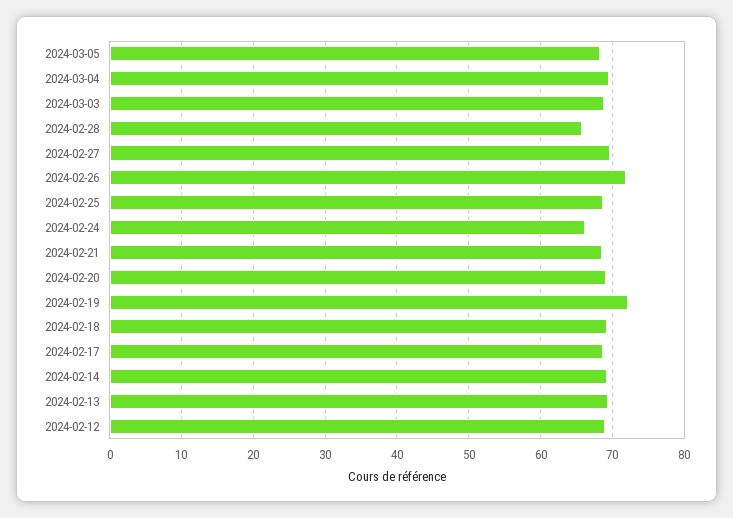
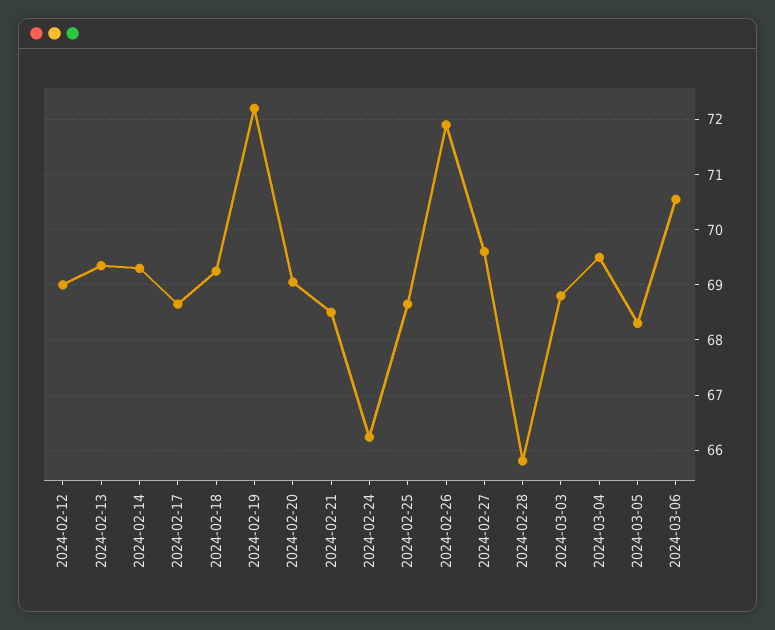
2024-03-06: none -> 70.6

